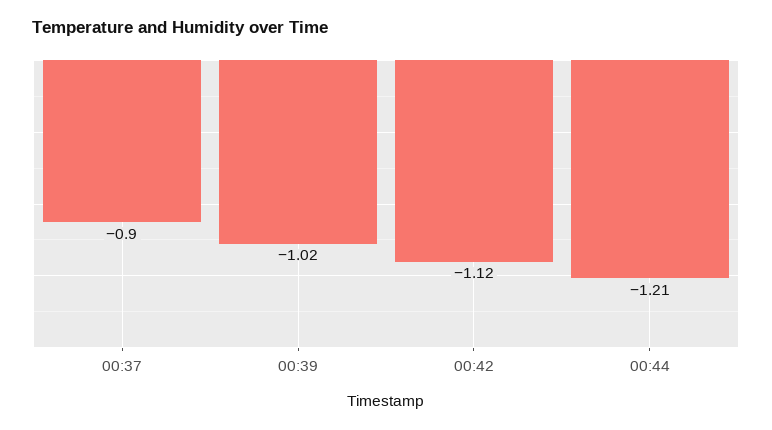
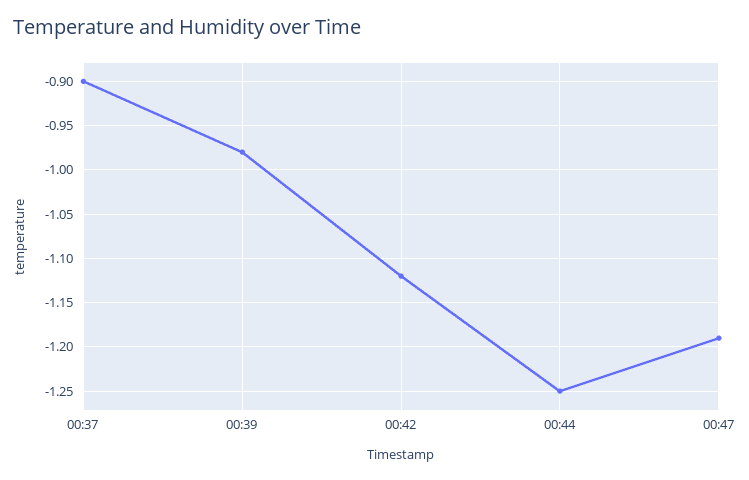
00:39: -1.02 -> -0.98
00:44: -1.21 -> -1.25
00:47: none -> -1.19

